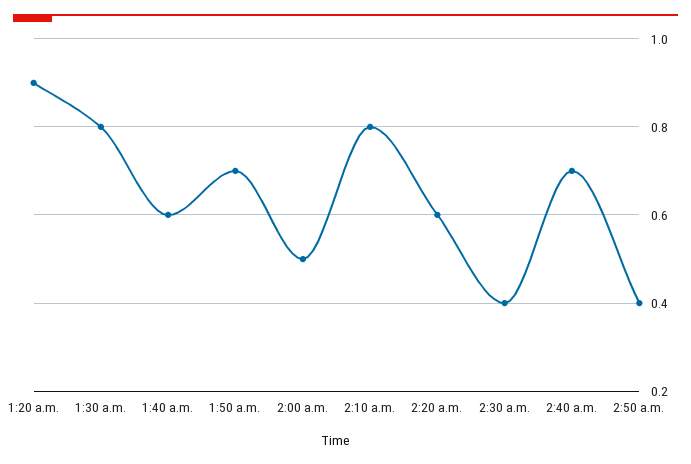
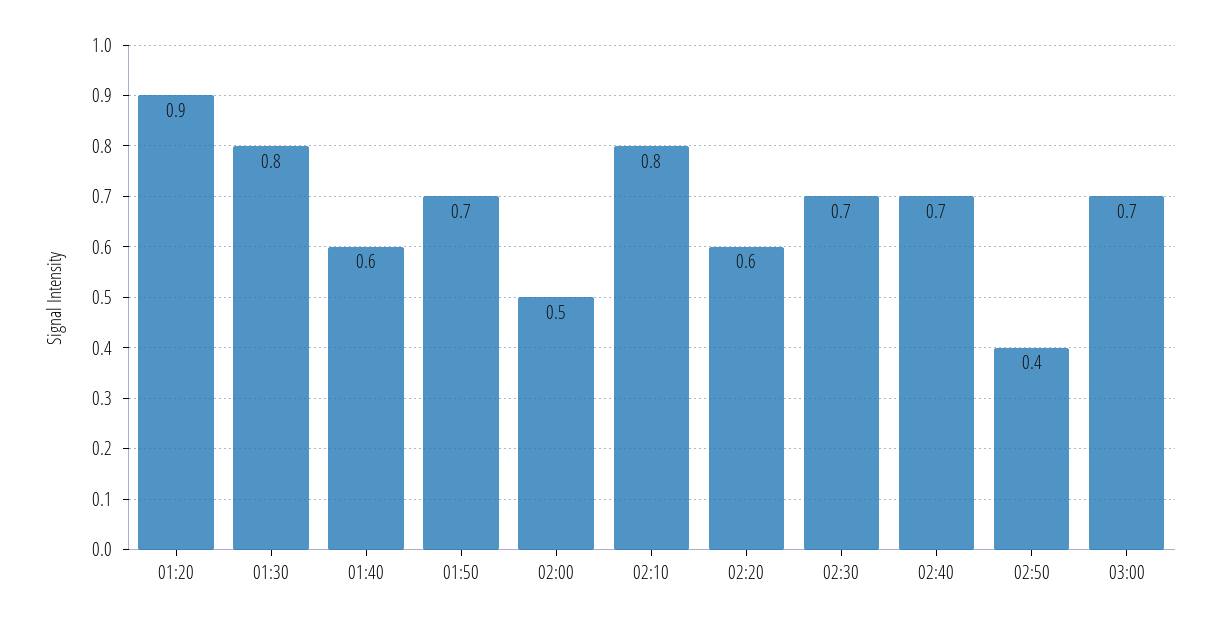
2:30 a.m.: 0.4 -> 0.7
03:00: none -> 0.7

